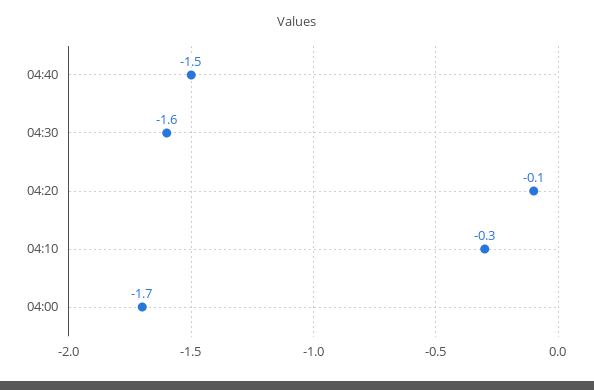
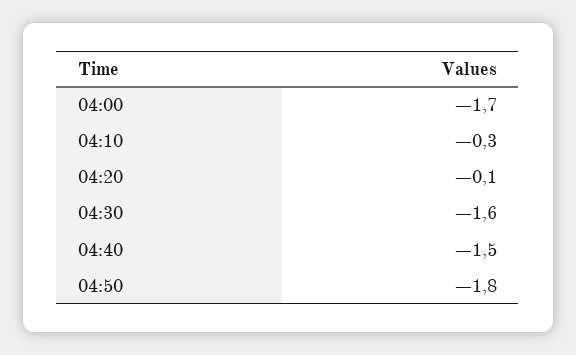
04:50: none -> -1.8

